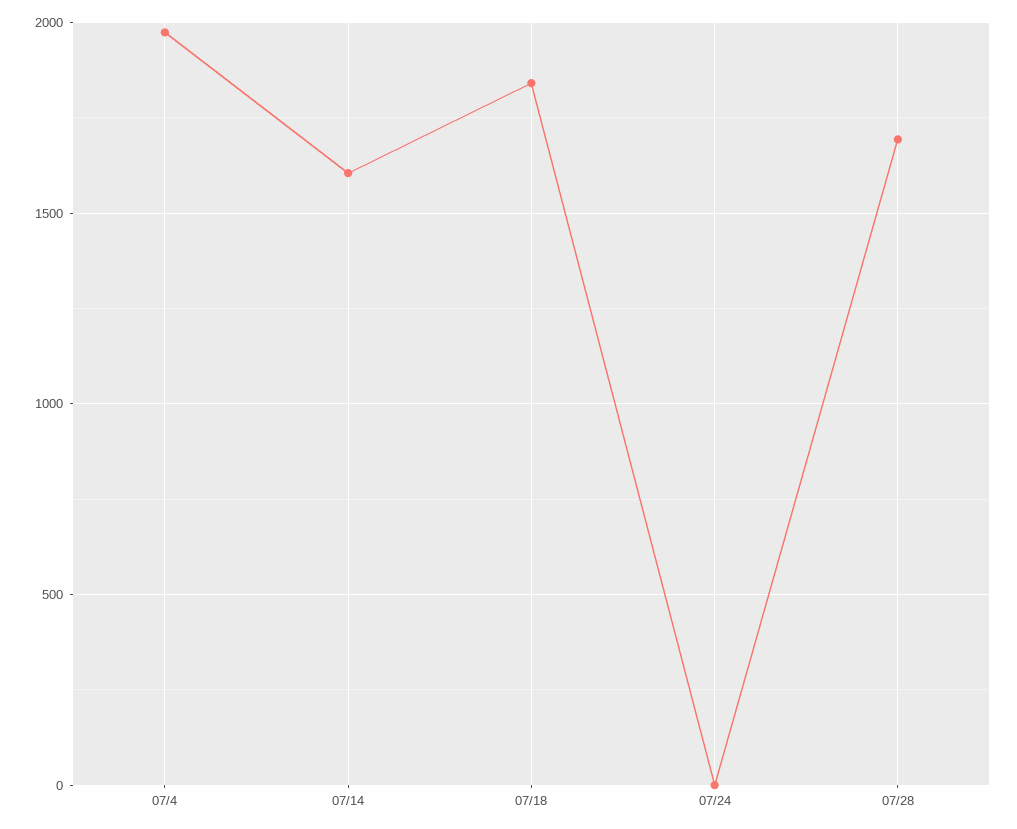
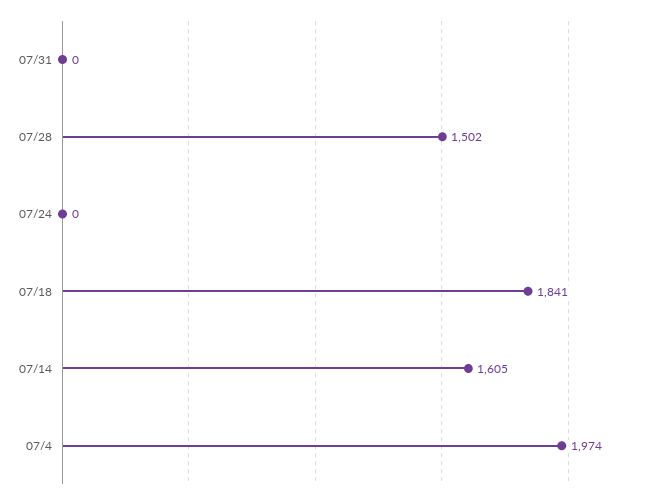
07/28: 1700 -> 1502
07/31: none -> 0

